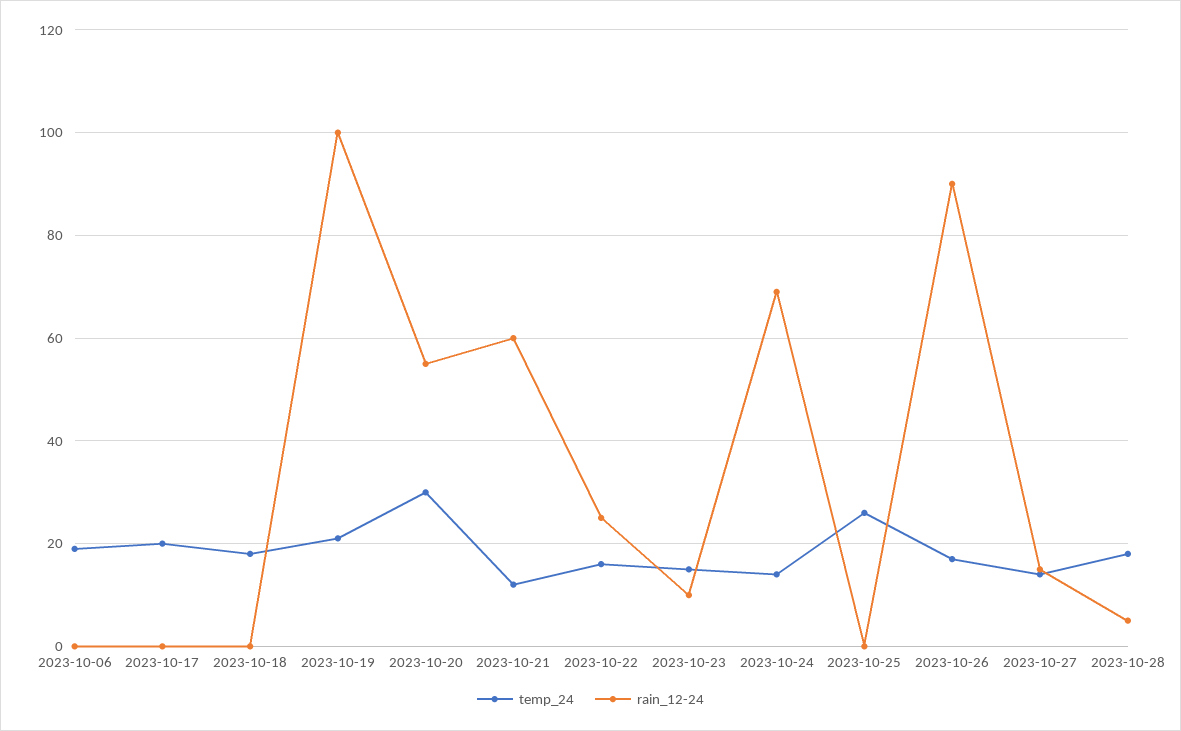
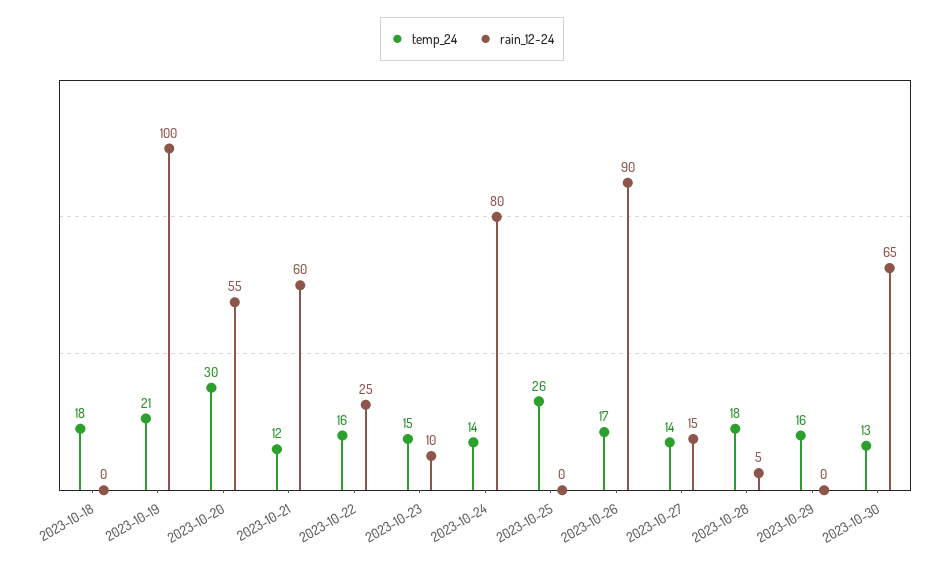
temp_24, 2023-10-06: 20 -> none
rain_12-24, 2023-10-06: 0 -> none
temp_24, 2023-10-17: 20 -> none
rain_12-24, 2023-10-17: 0 -> none
rain_12-24, 2023-10-24: 70 -> 80
temp_24, 2023-10-29: none -> 16
rain_12-24, 2023-10-29: none -> 0
temp_24, 2023-10-30: none -> 13
rain_12-24, 2023-10-30: none -> 65

